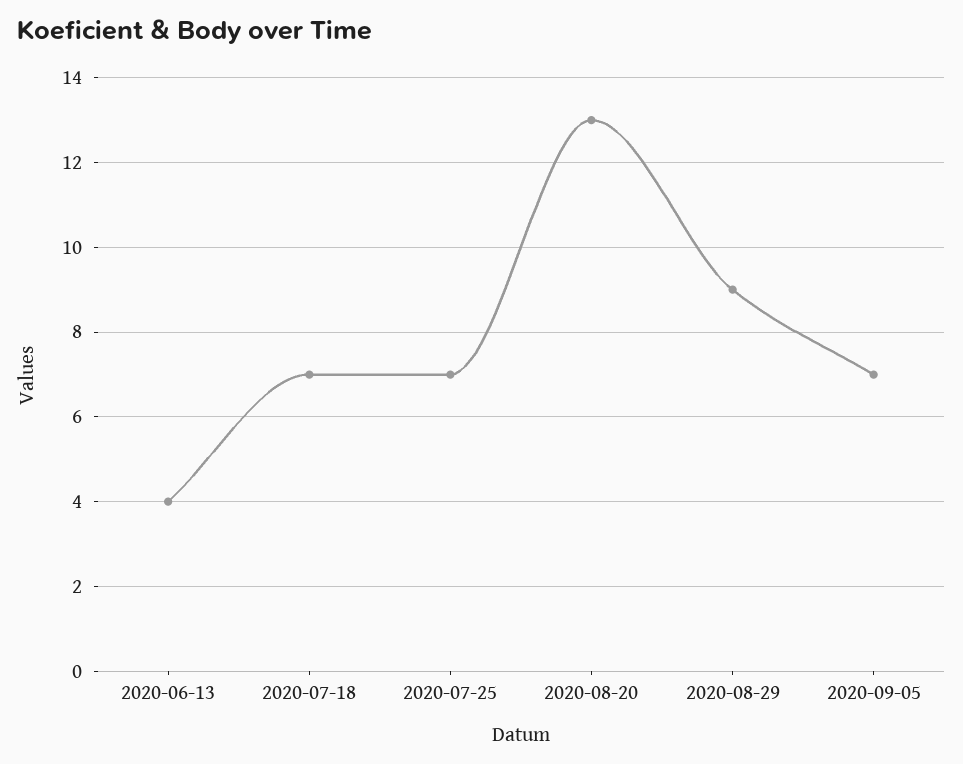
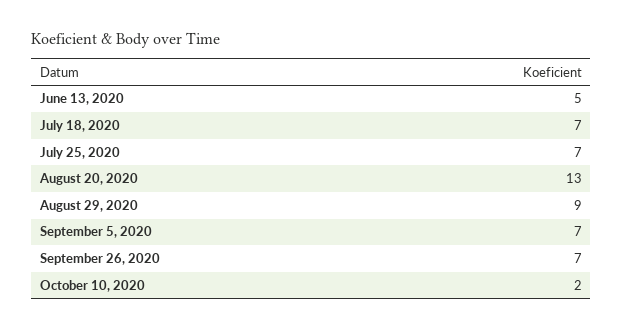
2020-06-13: 4 -> 5
September 26, 2020: none -> 7
October 10, 2020: none -> 2

